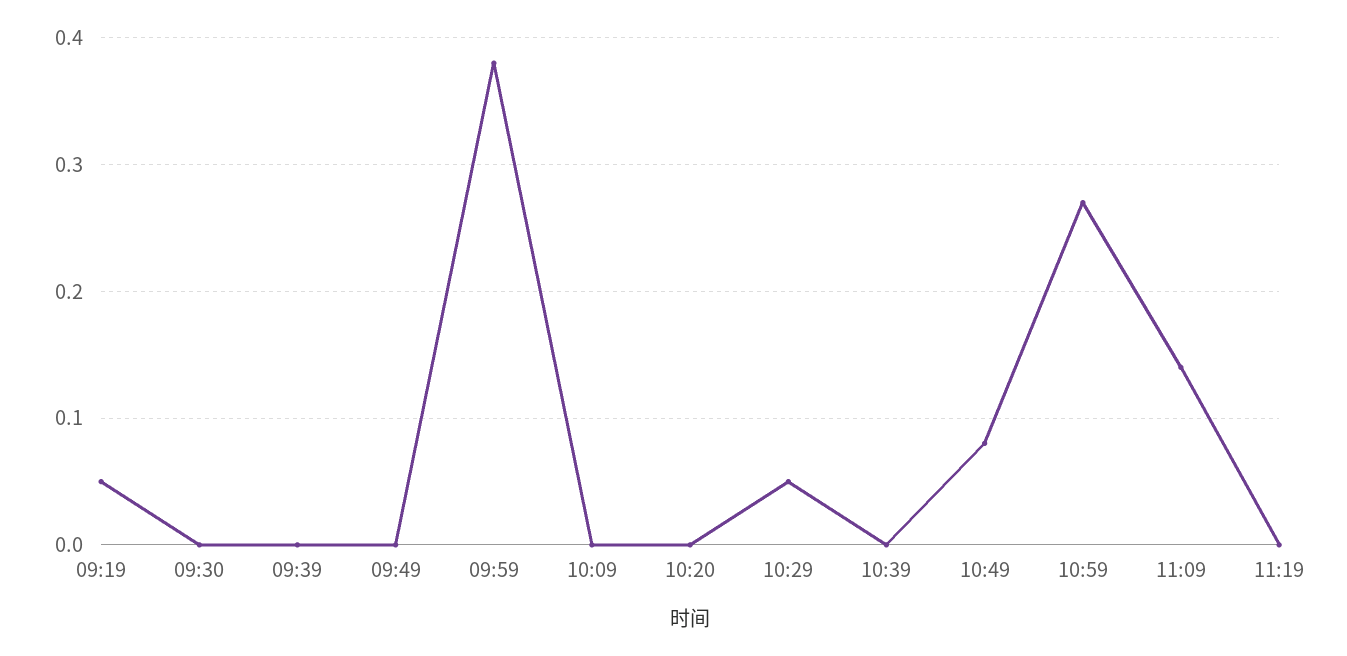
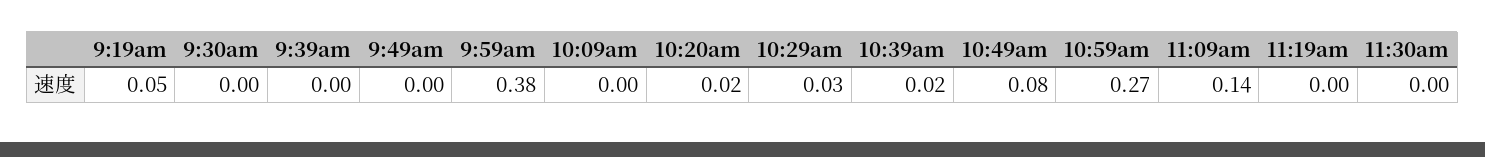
10:20: 0 -> 0.02
10:29: 0.05 -> 0.03
10:39: 0 -> 0.02
11:30am: none -> 0

